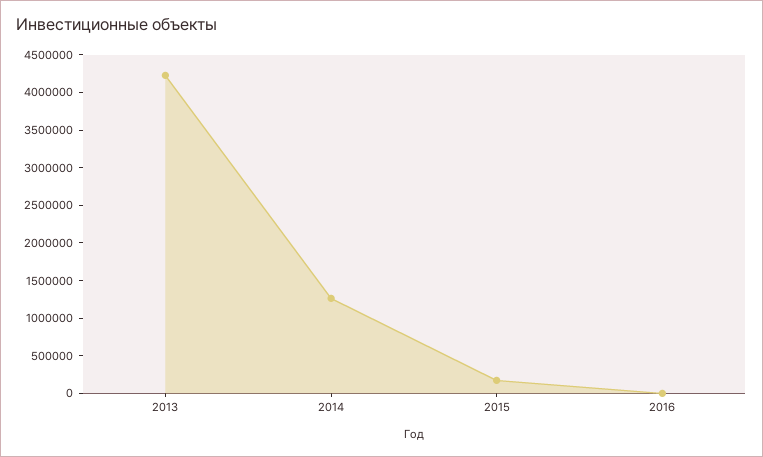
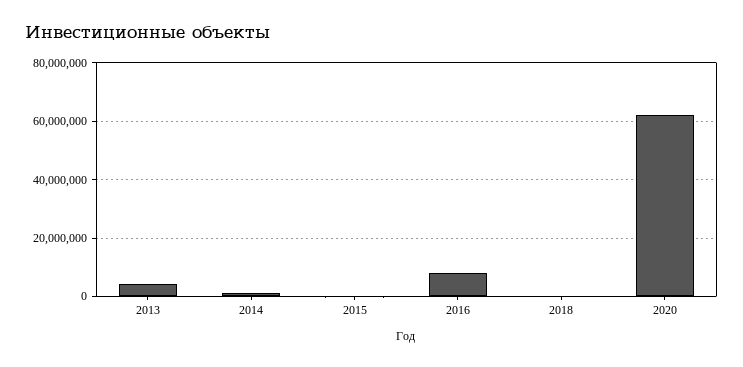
2016: 0 -> 7500000
2018: none -> 0
2020: none -> 62500000

